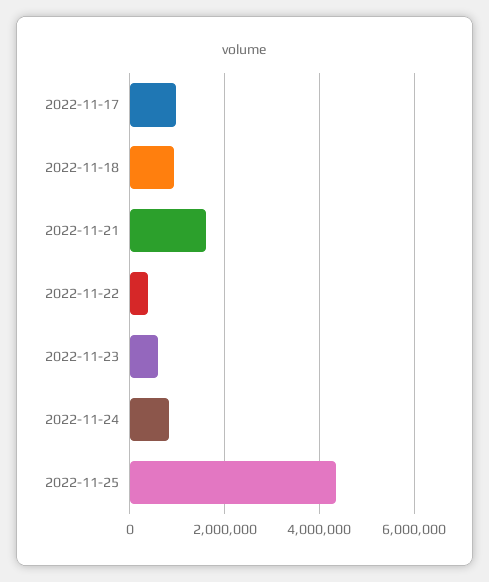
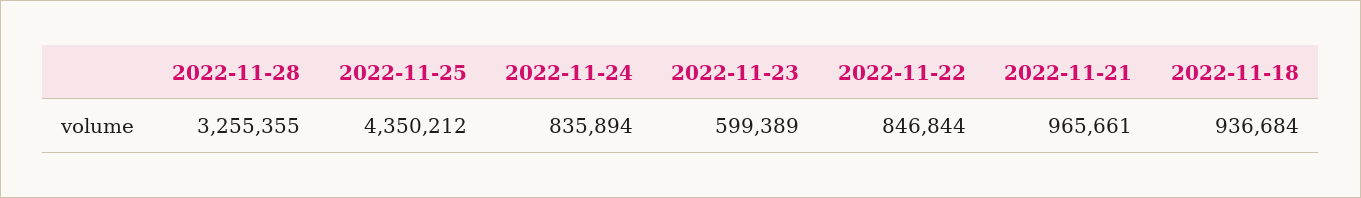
2022-11-17: 1000000 -> none
2022-11-21: 1600000 -> 965661
2022-11-22: 400000 -> 846844
2022-11-28: none -> 3255355

